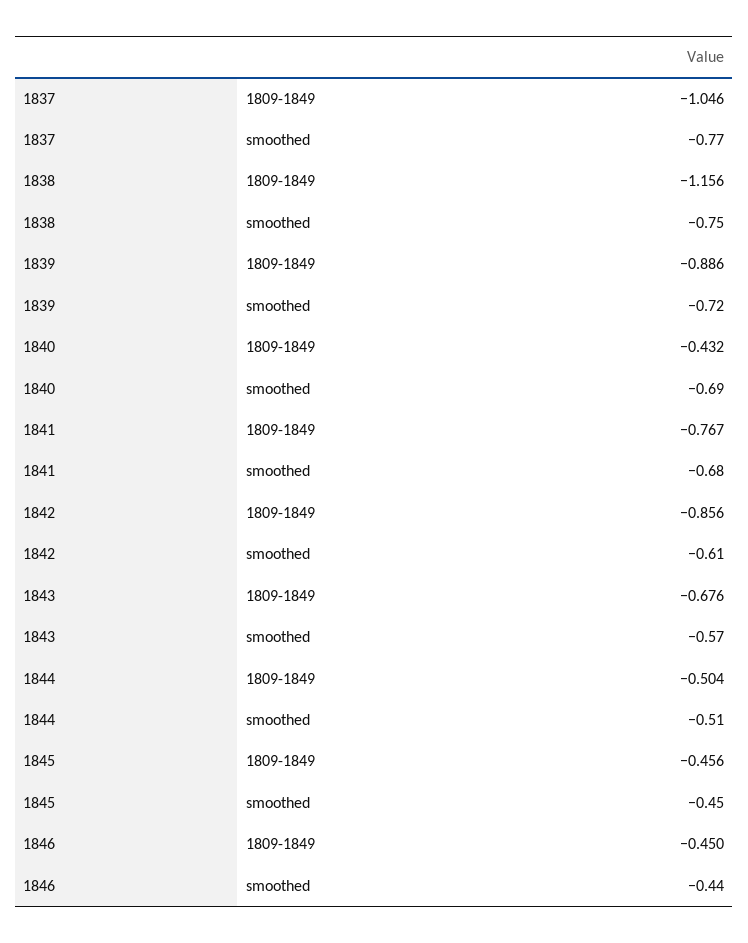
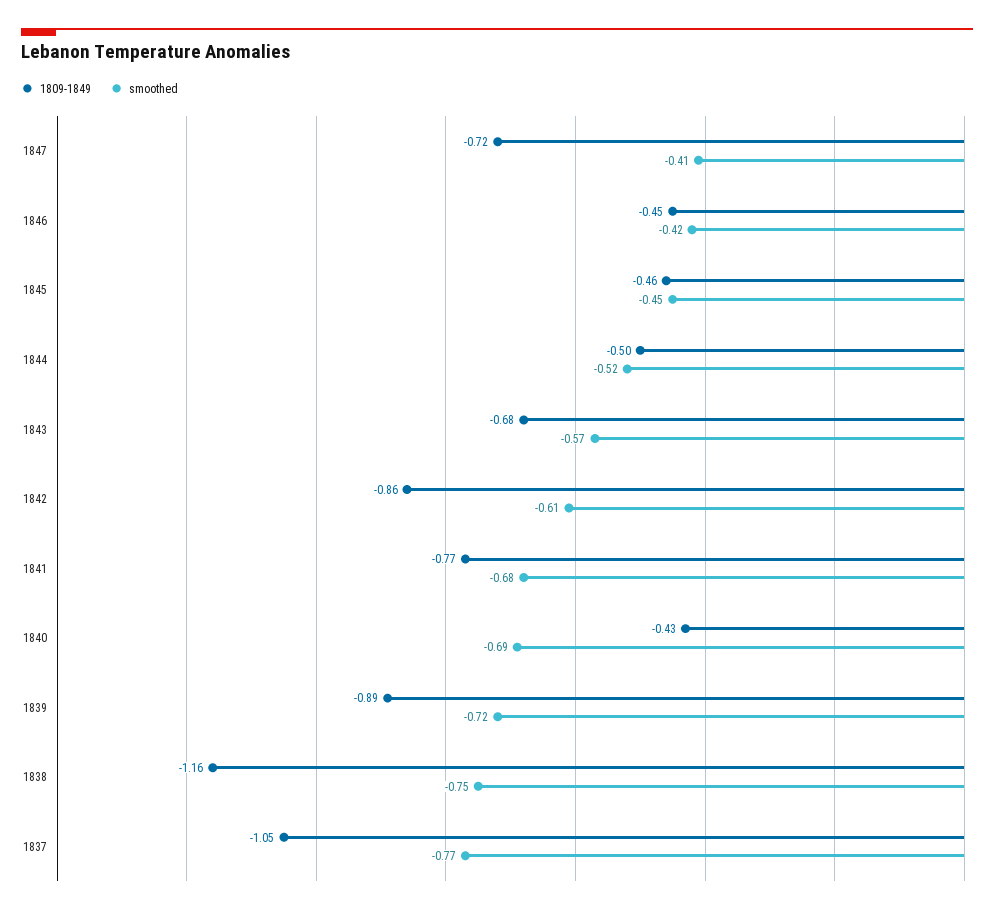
smoothed, 1844: -0.51 -> -0.52
smoothed, 1846: -0.44 -> -0.42
1809-1849, 1847: none -> -0.72
smoothed, 1847: none -> -0.41

